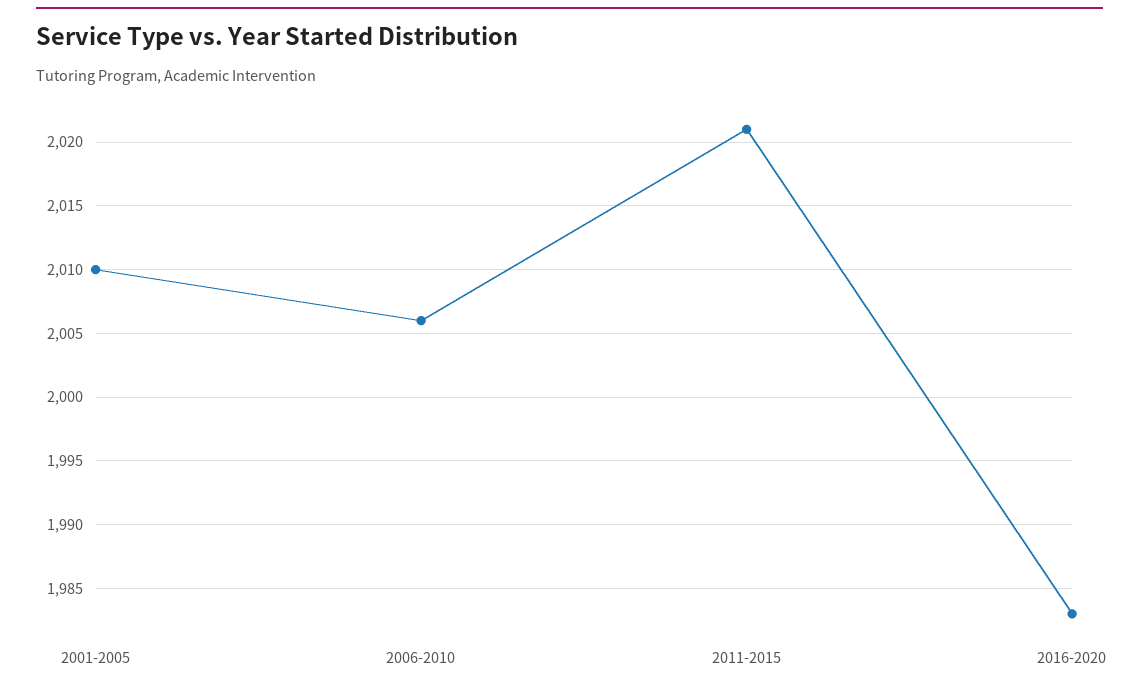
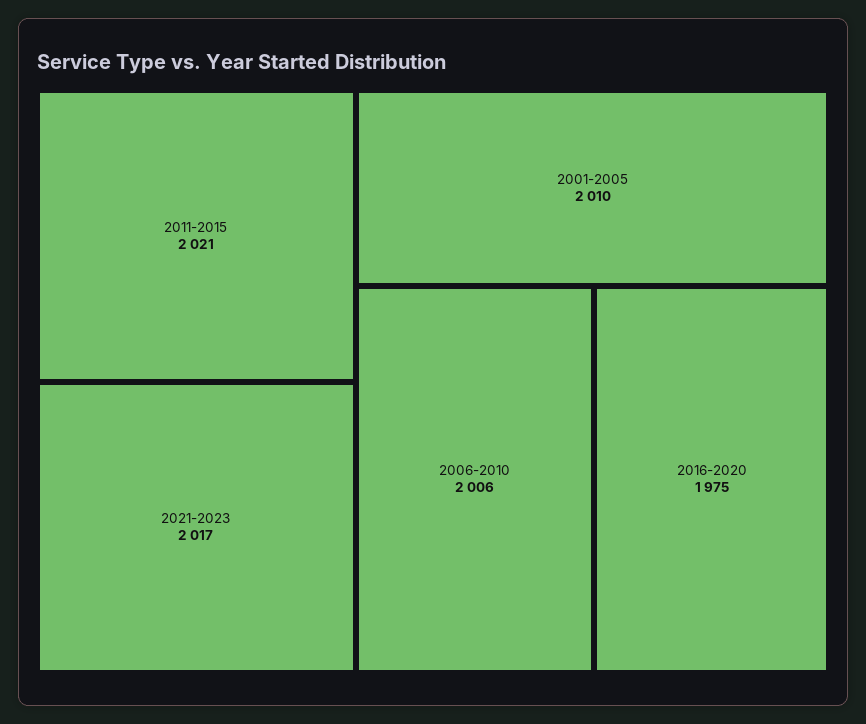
2016-2020: 1983 -> 1975
2021-2023: none -> 2017

